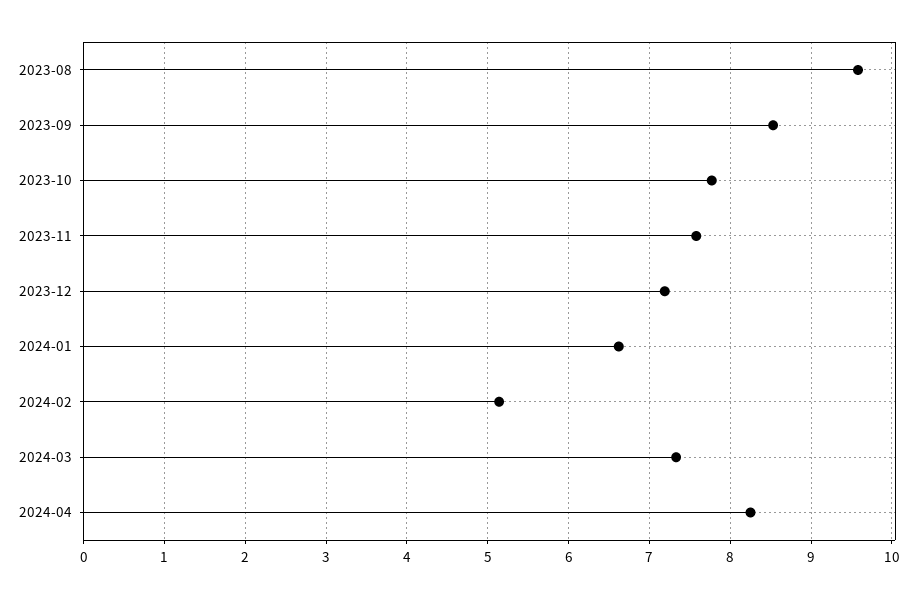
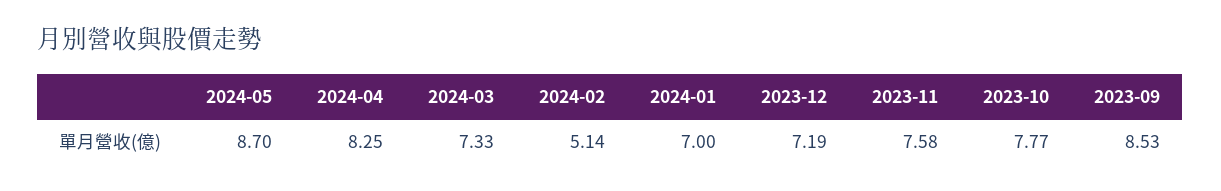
2023-08: 9.6 -> none
2024-01: 6.6 -> 7
2024-05: none -> 8.7

